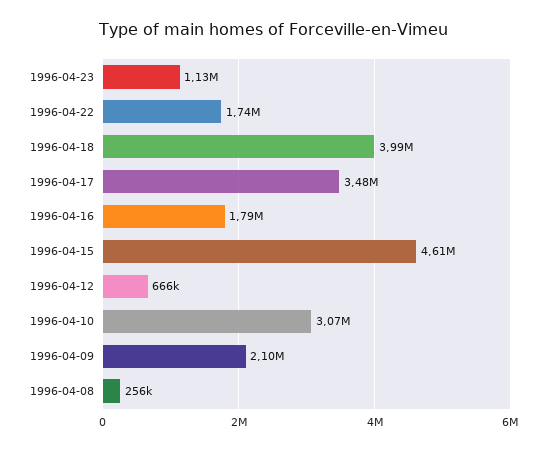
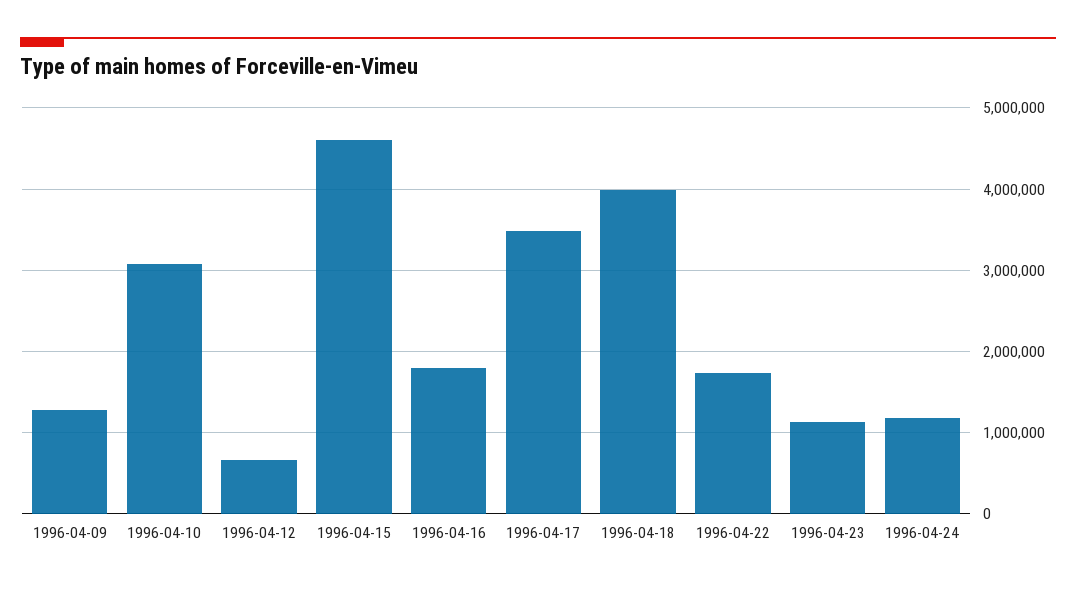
1996-04-09: 2100000 -> 1300000
1996-04-08: 256000 -> none
1996-04-24: none -> 1200000

